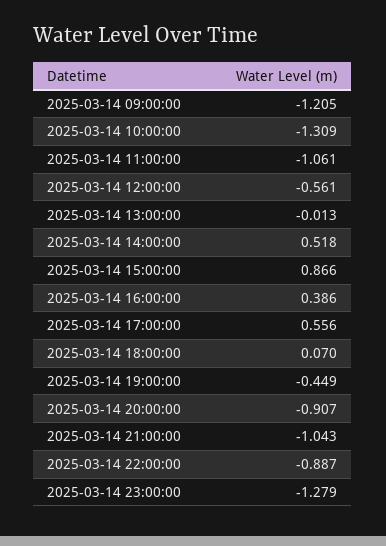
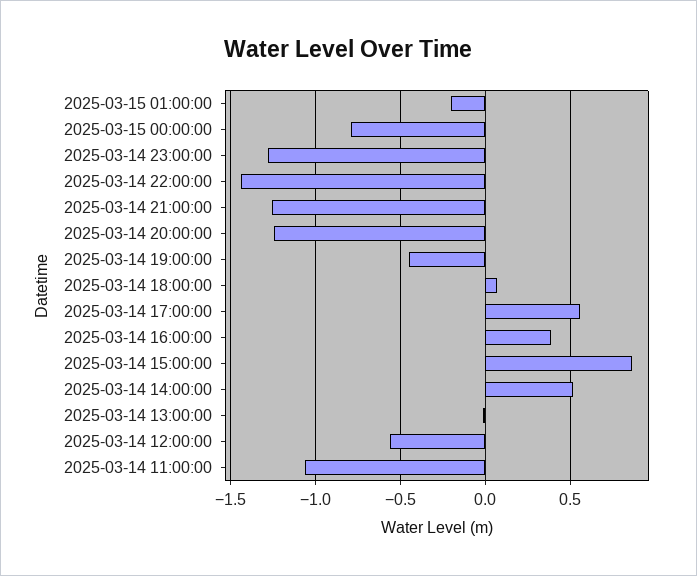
2025-03-14 09:00:00: -1.205 -> none
2025-03-14 10:00:00: -1.309 -> none
2025-03-14 20:00:00: -0.907 -> -1.25
2025-03-14 21:00:00: -1.043 -> -1.25
2025-03-14 22:00:00: -0.887 -> -1.45
2025-03-15 01:00:00: none -> -0.2
2025-03-15 00:00:00: none -> -0.8

